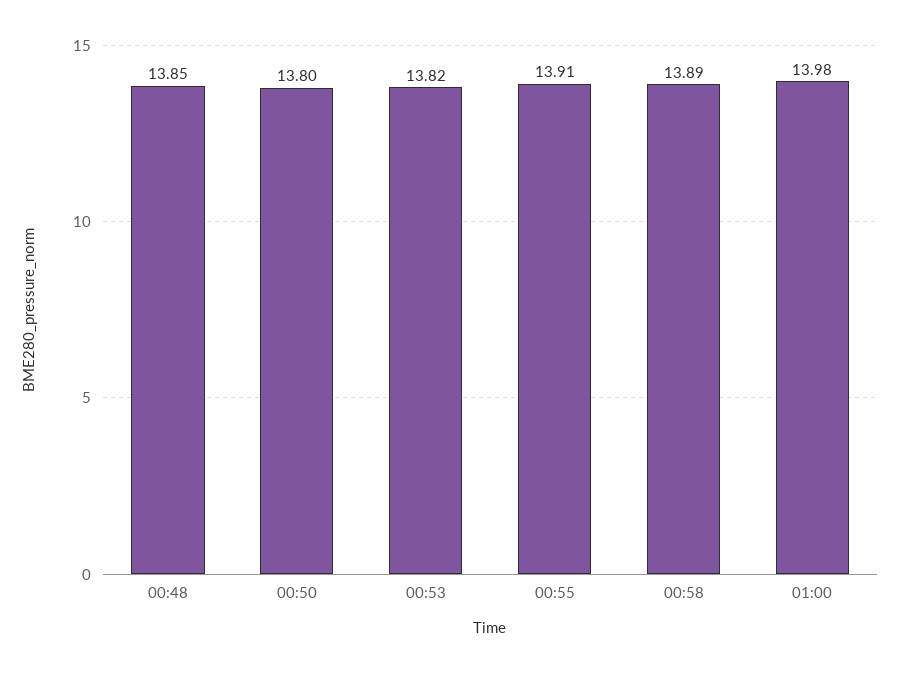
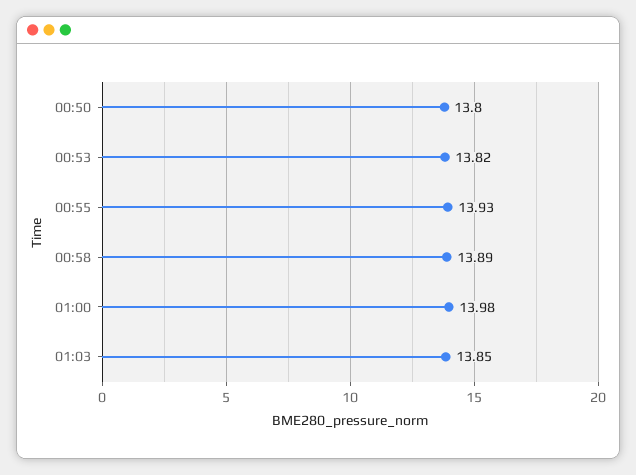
00:48: 13.85 -> none
00:55: 13.91 -> 13.93
01:03: none -> 13.85

